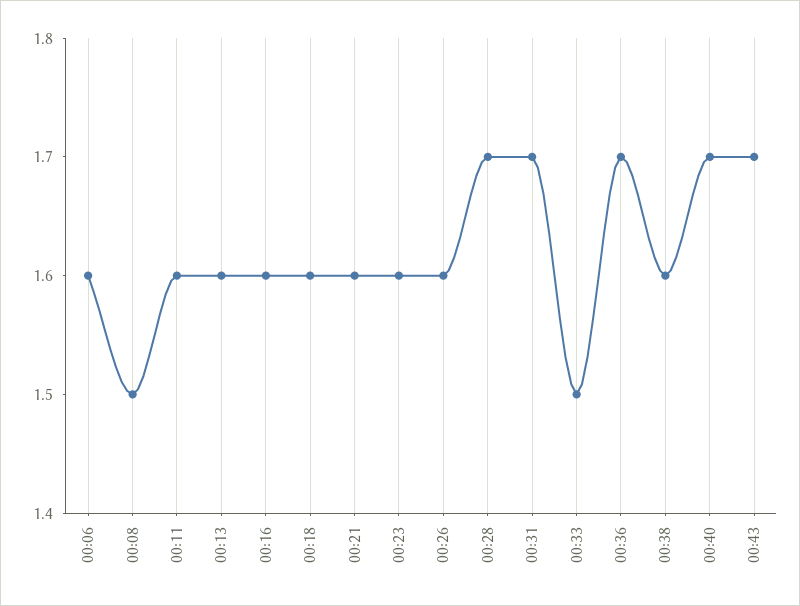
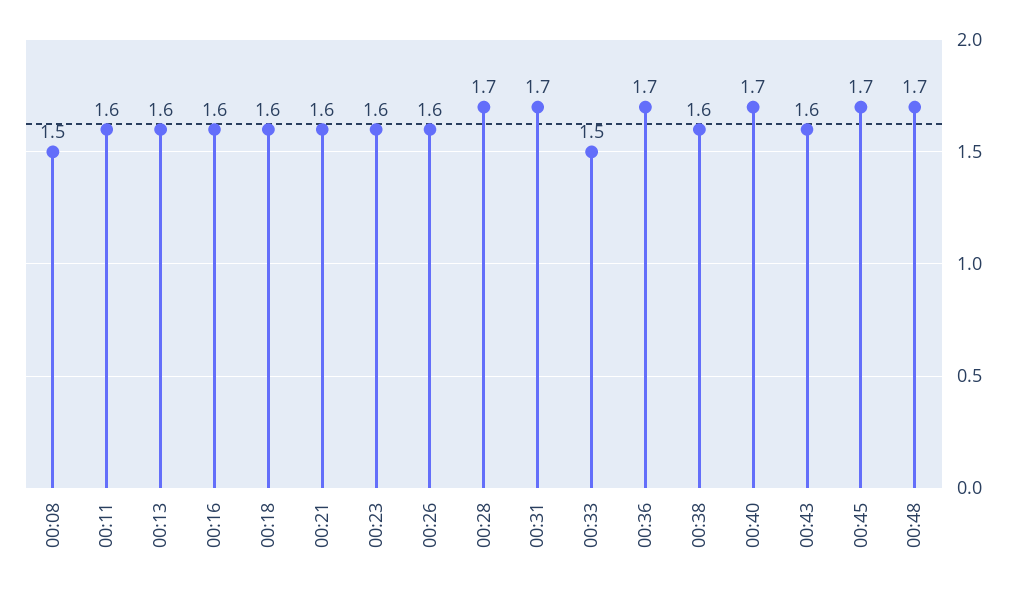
00:06: 1.6 -> none
00:43: 1.7 -> 1.6
00:45: none -> 1.7
00:48: none -> 1.7

